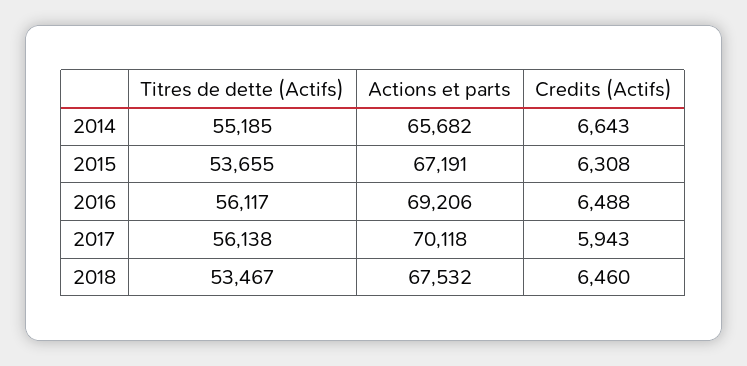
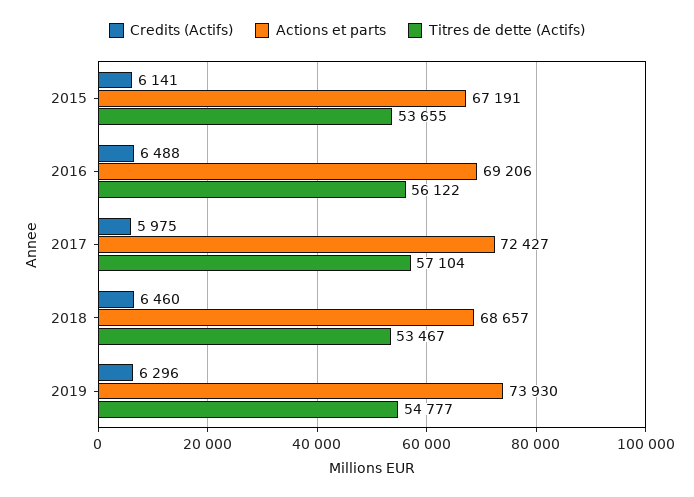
Titres de dette (Actifs), 2014: 55185 -> none
Actions et parts, 2014: 65682 -> none
Credits (Actifs), 2014: 6643 -> none
Credits (Actifs), 2015: 6308 -> 6141
Titres de dette (Actifs), 2016: 56117 -> 56122
Titres de dette (Actifs), 2017: 56138 -> 57104
Actions et parts, 2017: 70118 -> 72427
Credits (Actifs), 2017: 5943 -> 5975
Actions et parts, 2018: 67532 -> 68657
Credits (Actifs), 2019: none -> 6296
Actions et parts, 2019: none -> 73930
Titres de dette (Actifs), 2019: none -> 54777

